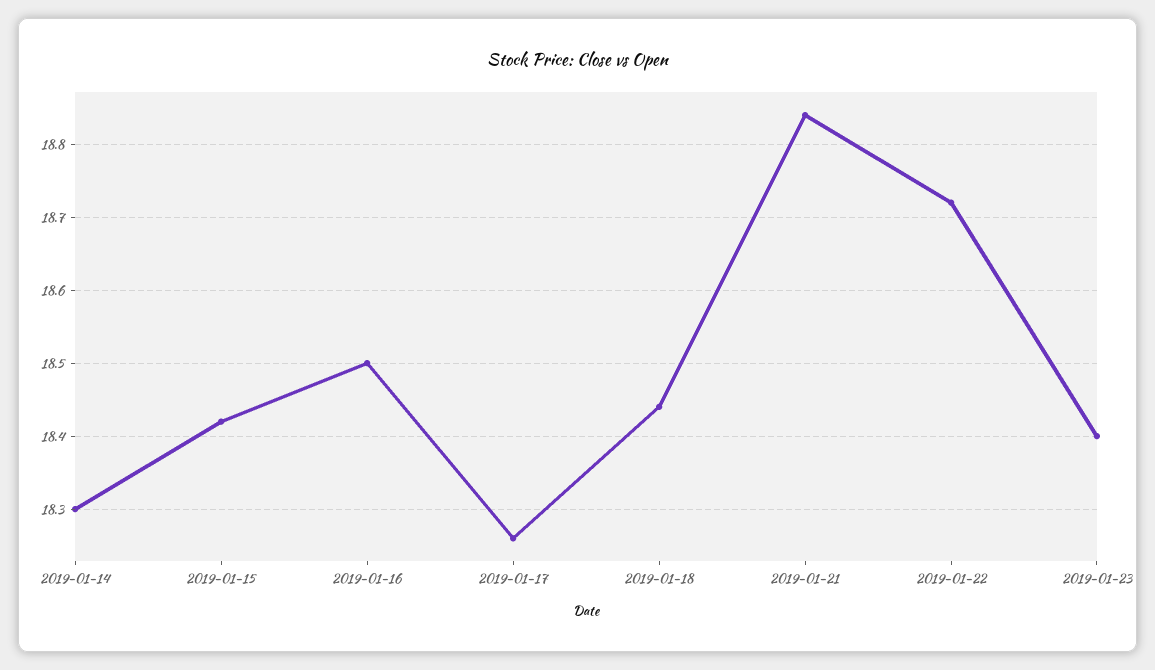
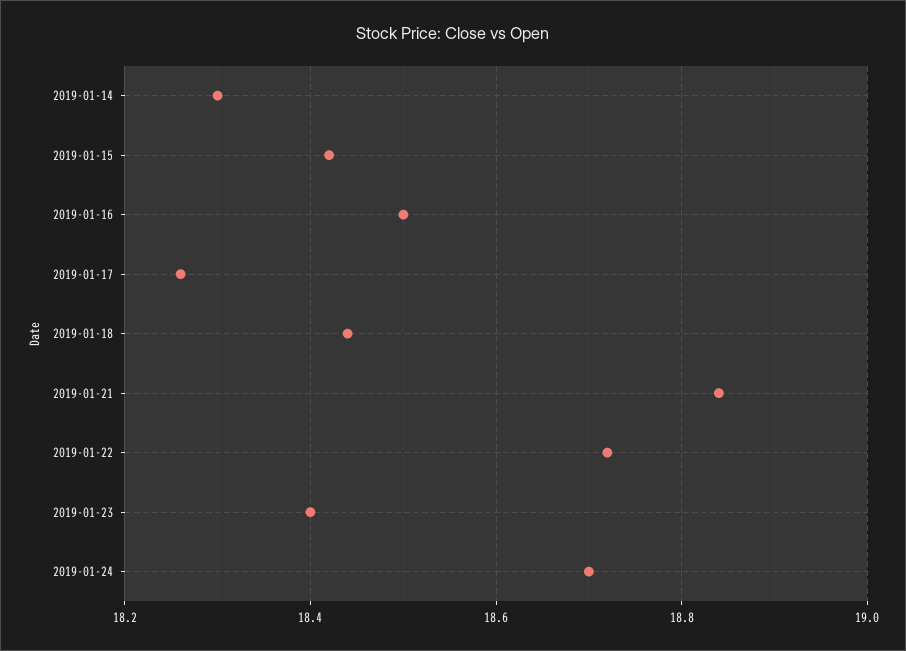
2019-01-24: none -> 18.7

